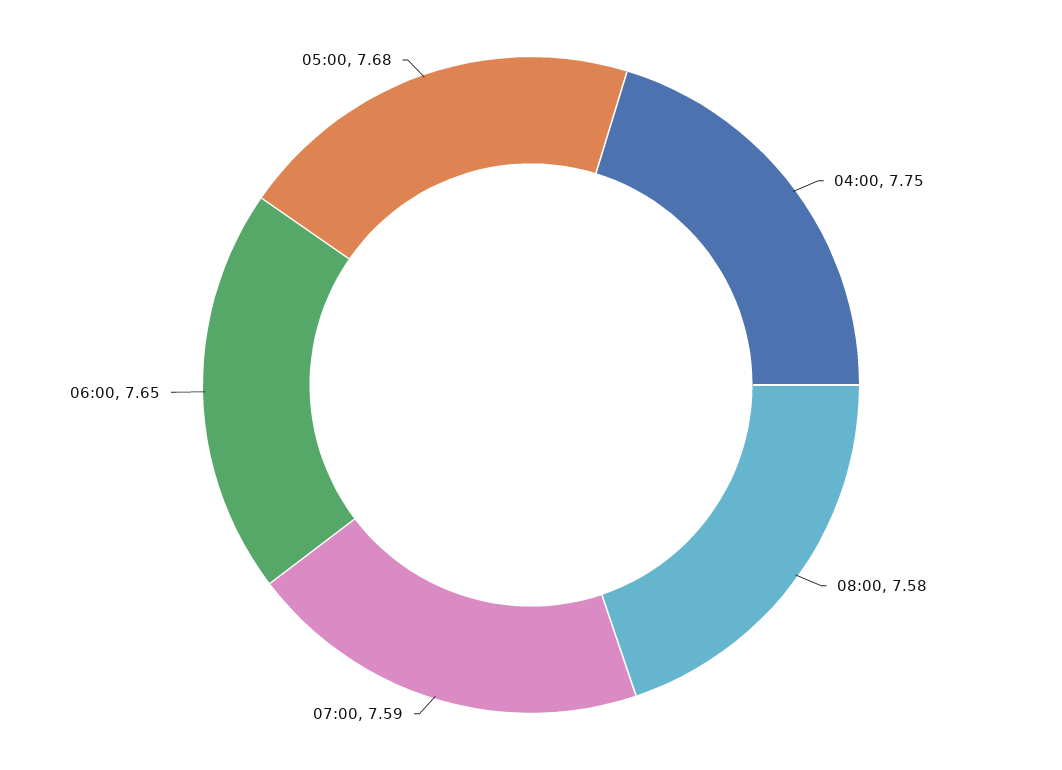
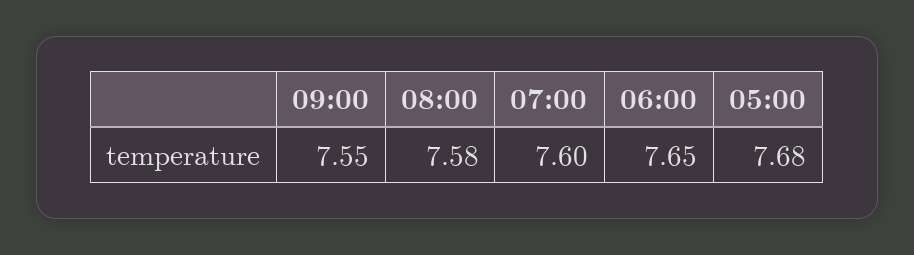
04:00: 7.75 -> none
07:00: 7.59 -> 7.6
09:00: none -> 7.55

